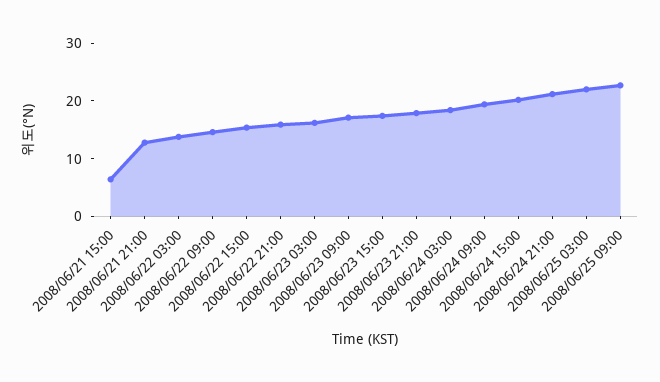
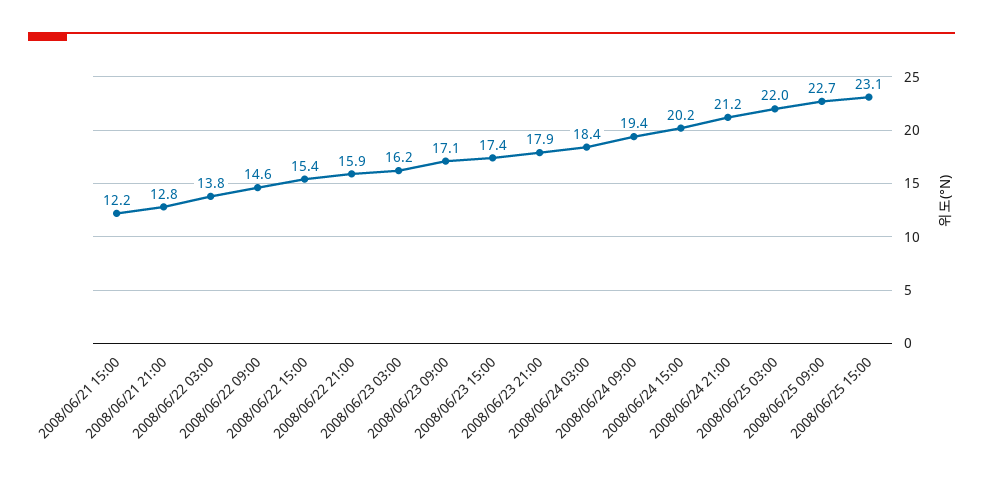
2008/06/21 15:00: 6 -> 12.2
2008/06/25 15:00: none -> 23.1

